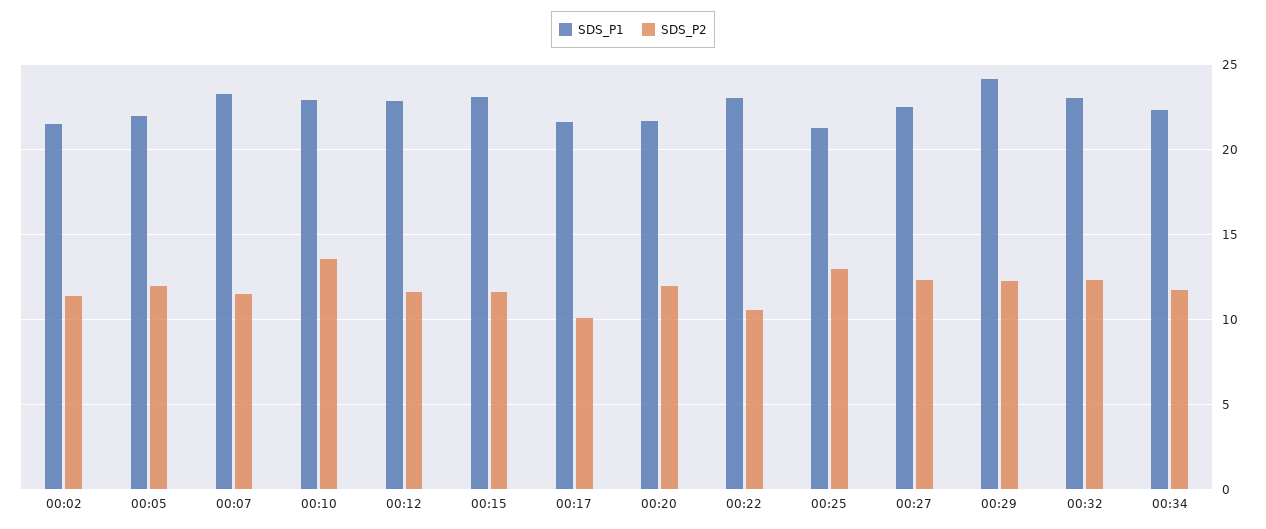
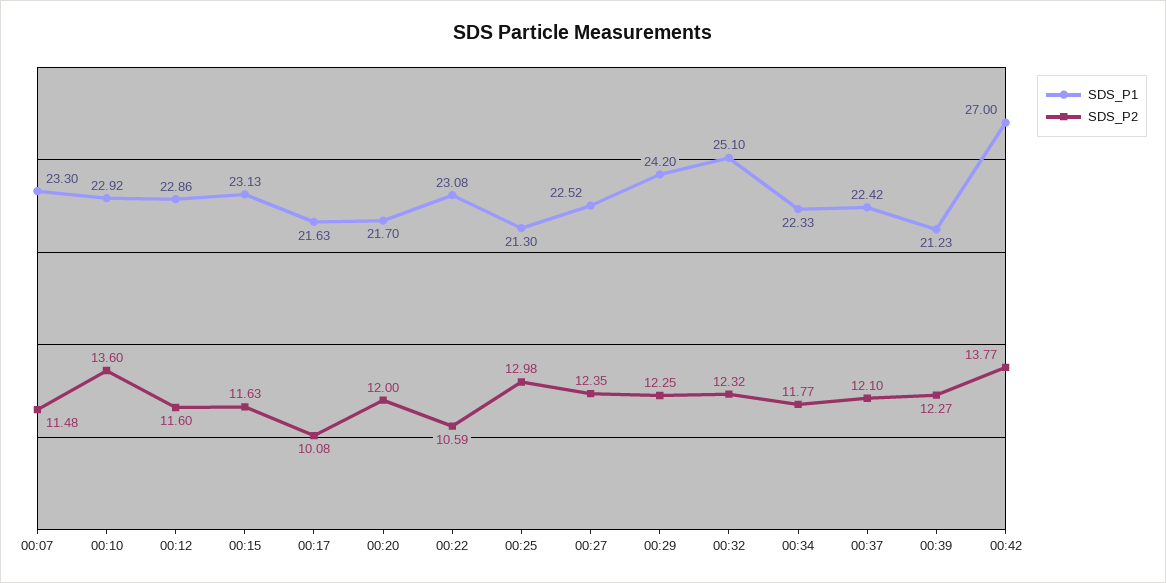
SDS_P1, 00:02: 21.5 -> none
SDS_P2, 00:02: 11.5 -> none
SDS_P1, 00:05: 22 -> none
SDS_P2, 00:05: 12 -> none
SDS_P1, 00:32: 23 -> 25.1
SDS_P1, 00:37: none -> 22.42
SDS_P2, 00:37: none -> 12.1
SDS_P1, 00:39: none -> 21.23
SDS_P2, 00:39: none -> 12.27
SDS_P1, 00:42: none -> 27
SDS_P2, 00:42: none -> 13.77

